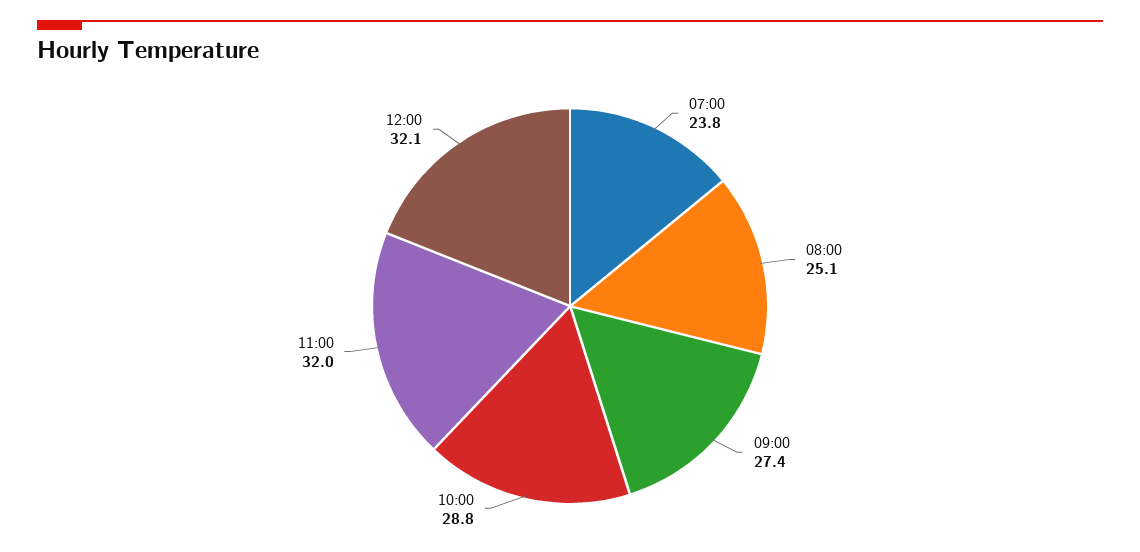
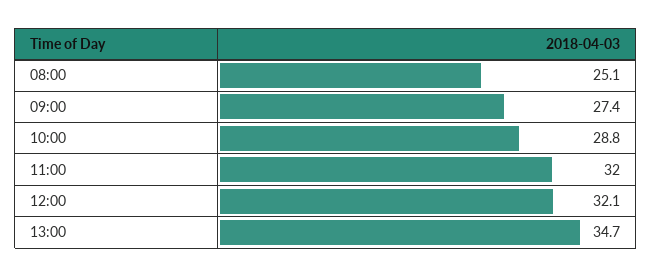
07:00: 23.8 -> none
13:00: none -> 34.7

